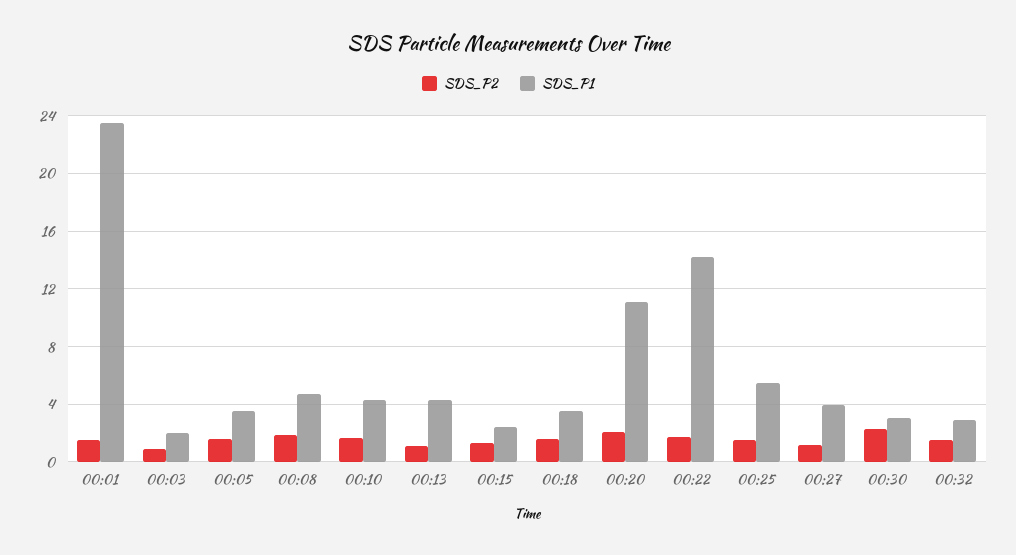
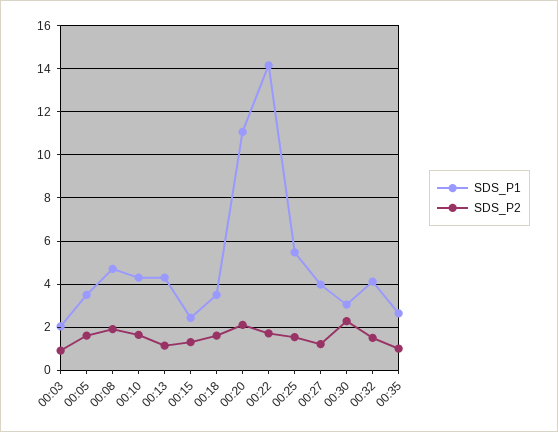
SDS_P2, 00:01: 1.5 -> none
SDS_P1, 00:01: 23.5 -> none
SDS_P1, 00:32: 3 -> 4
SDS_P1, 00:35: none -> 2.5
SDS_P2, 00:35: none -> 1

